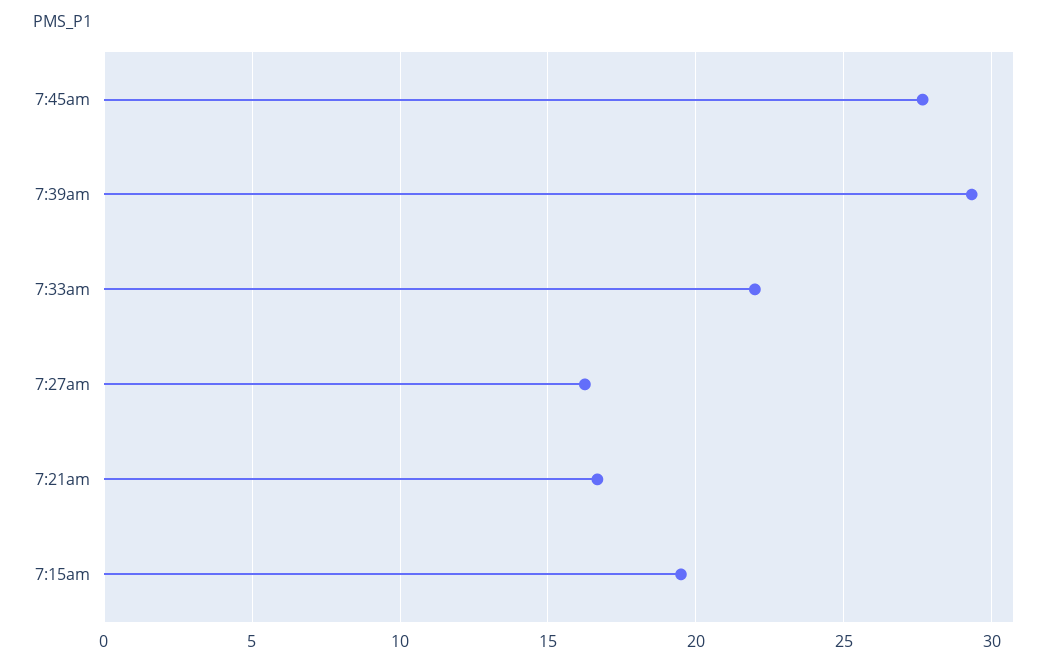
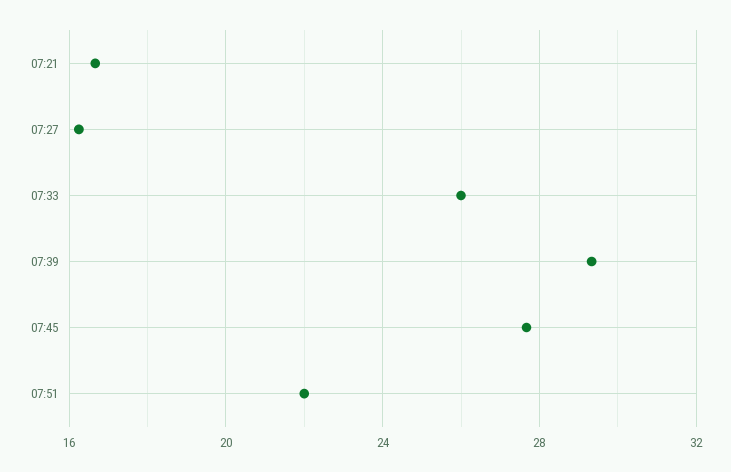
7:33am: 22 -> 26
7:15am: 19.5 -> none
07:51: none -> 22

